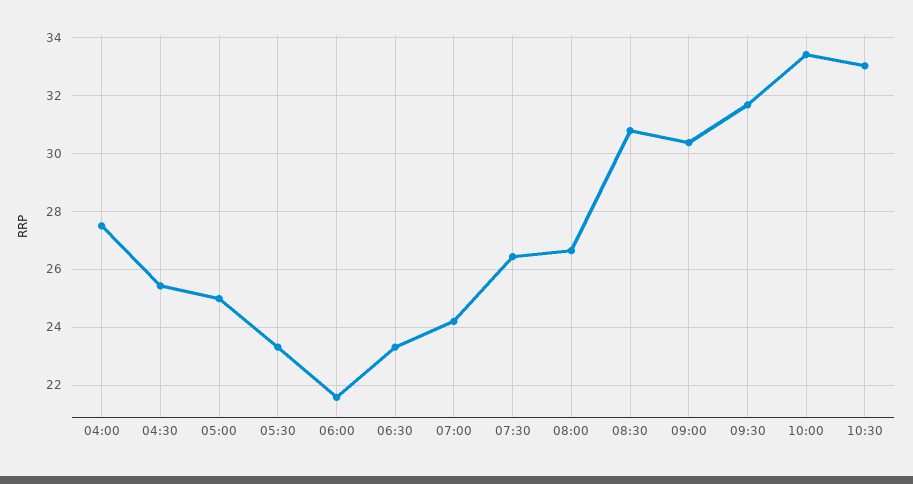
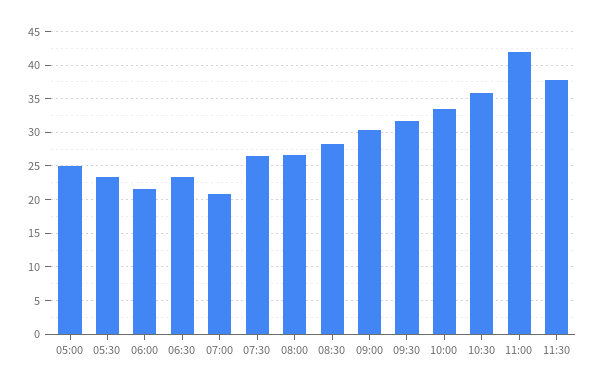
04:00: 27.5 -> none
04:30: 25.5 -> none
07:00: 24.25 -> 21
08:30: 30.75 -> 28
10:30: 33 -> 36
11:00: none -> 42
11:30: none -> 38

